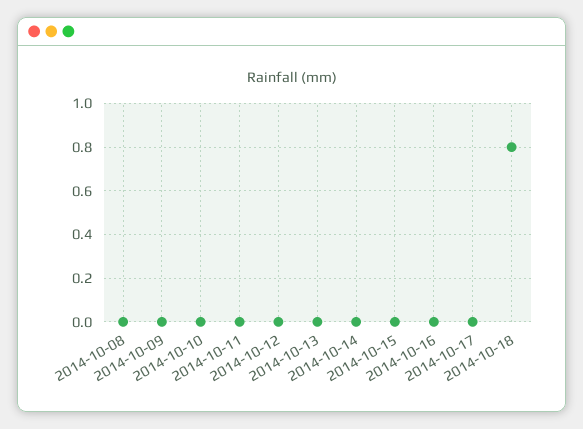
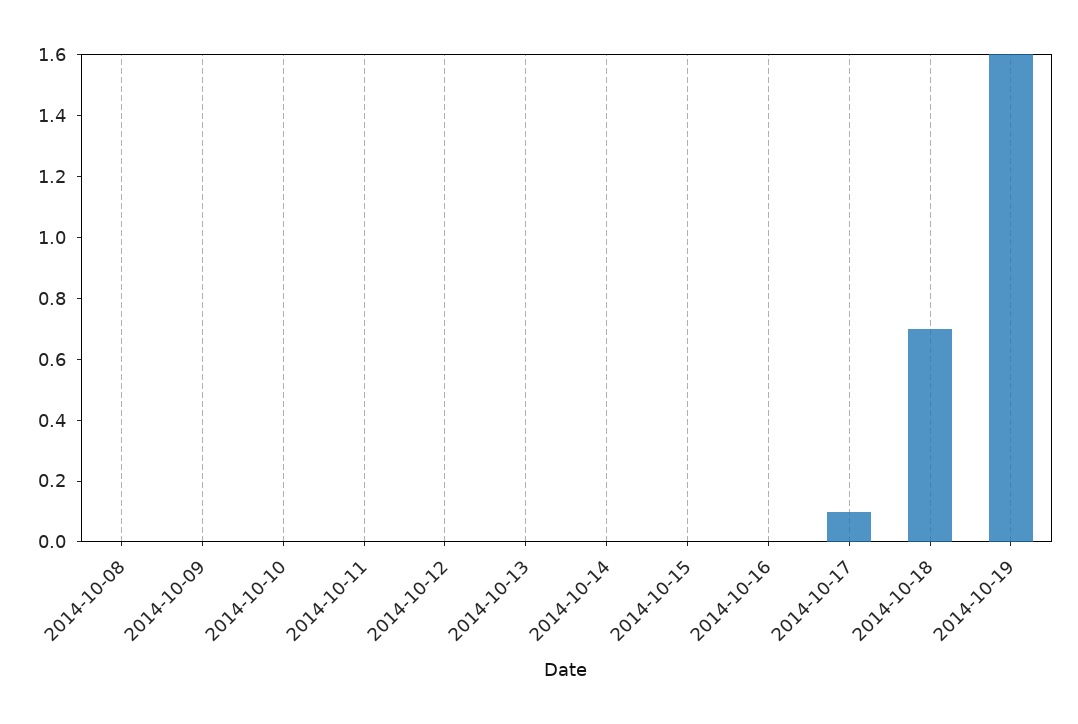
2014-10-17: 0 -> 0.1
2014-10-18: 0.8 -> 0.7
2014-10-19: none -> 1.6

